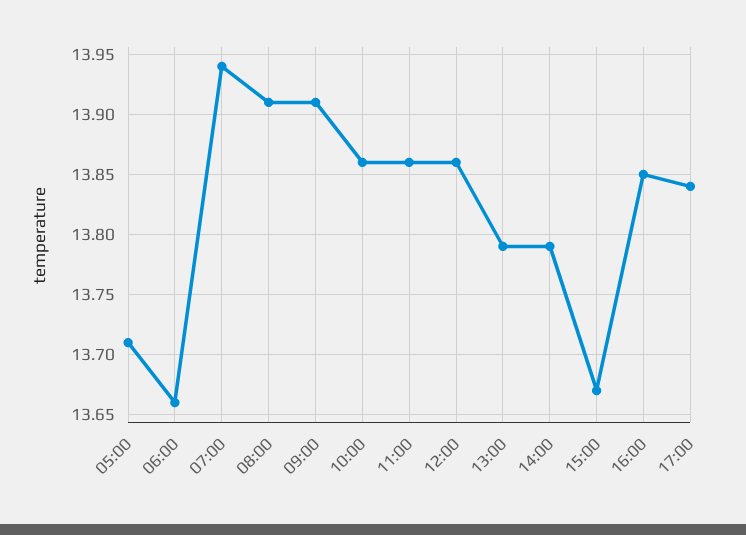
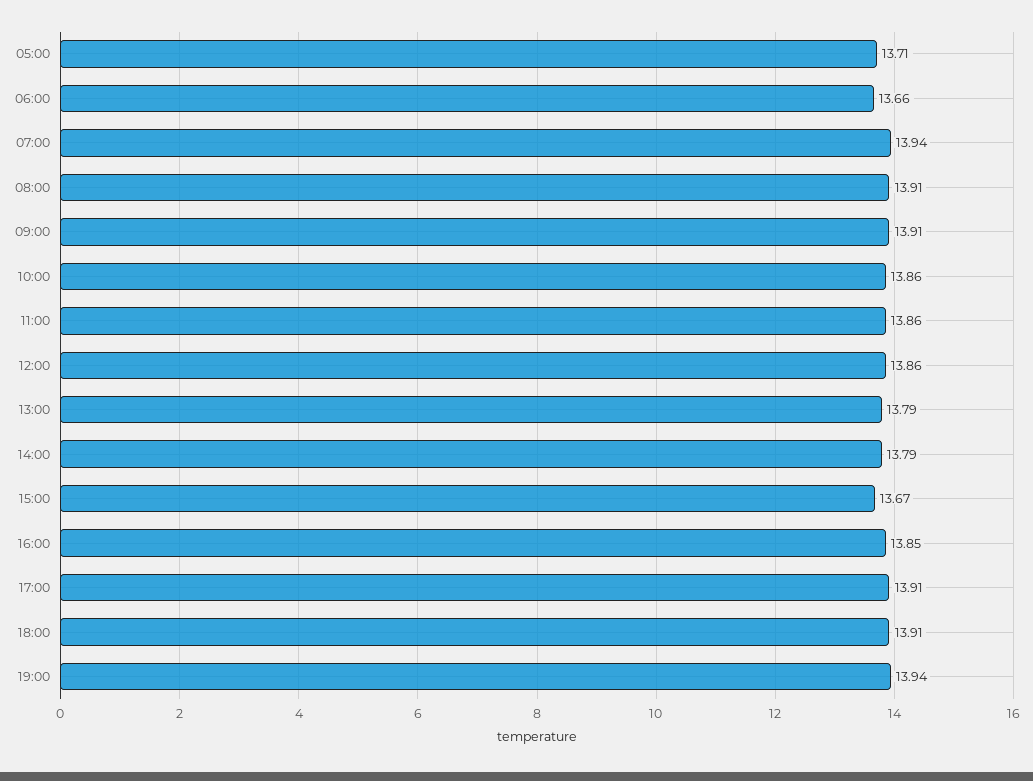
17:00: 13.84 -> 13.91
18:00: none -> 13.91
19:00: none -> 13.94

